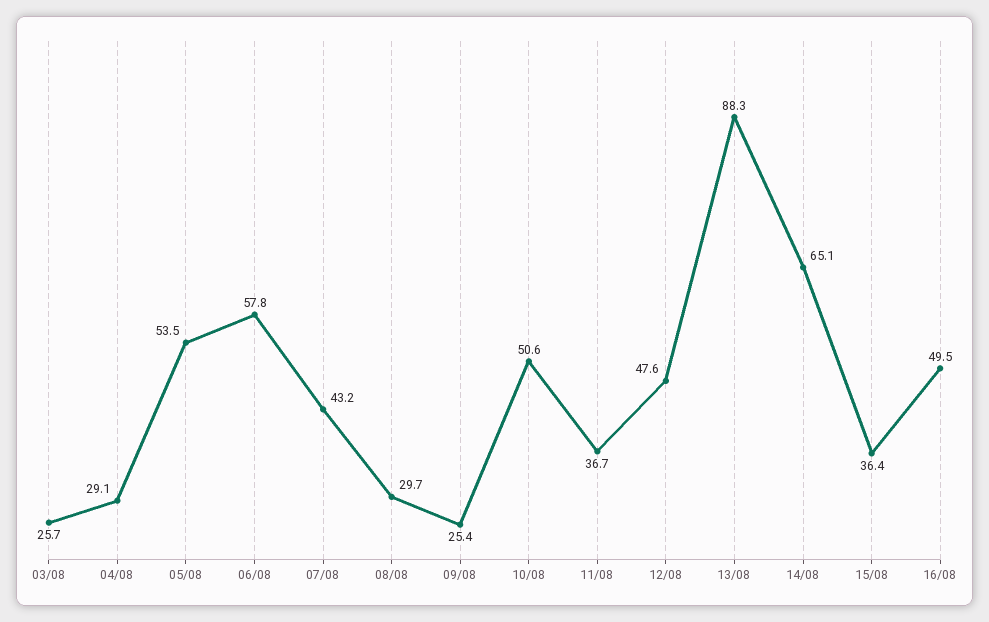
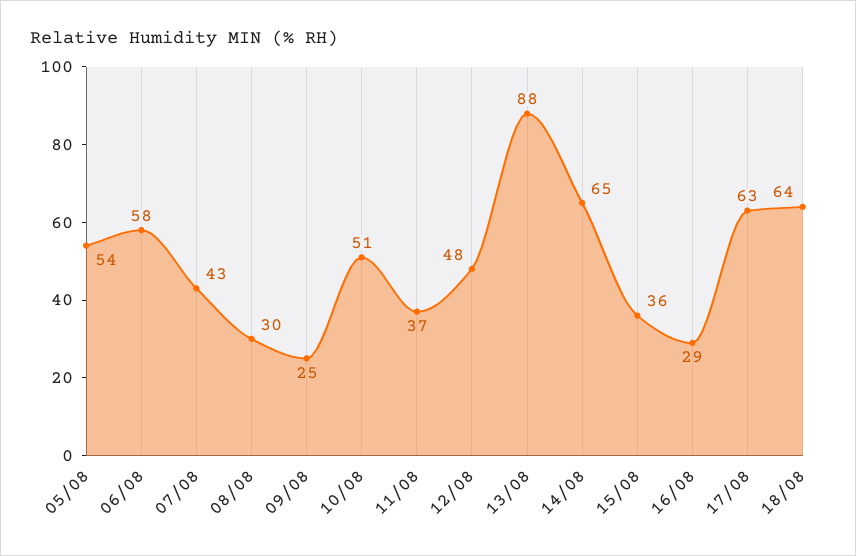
03/08: 25.7 -> none
04/08: 29.1 -> none
16/08: 49.5 -> 29
17/08: none -> 63
18/08: none -> 64

